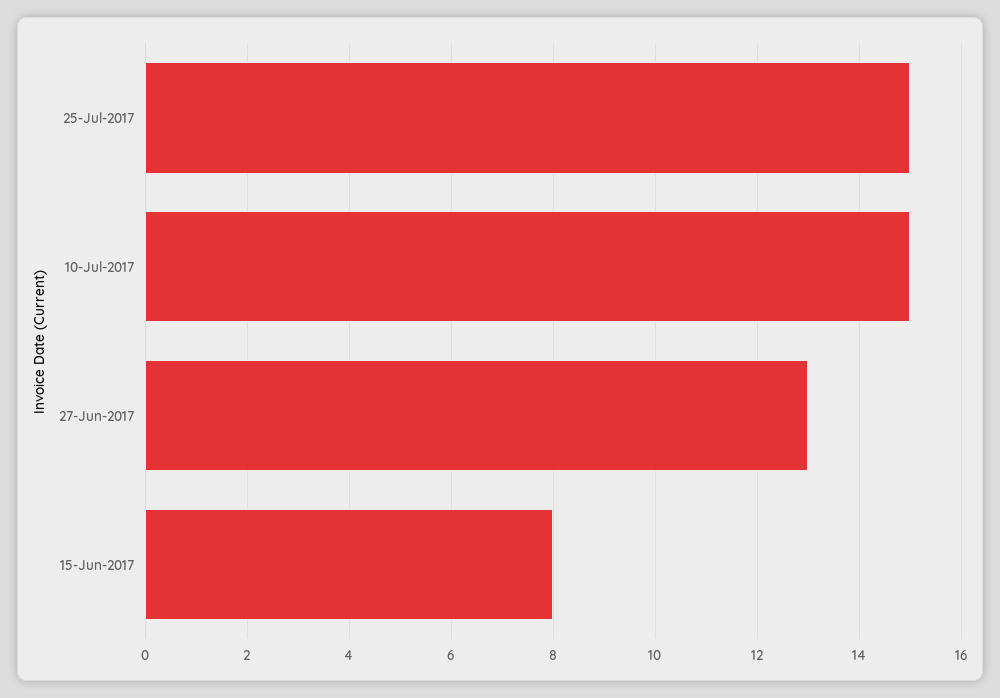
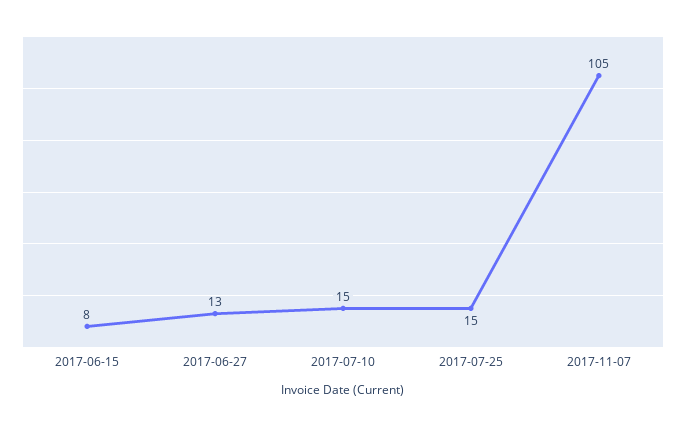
2017-11-07: none -> 105

